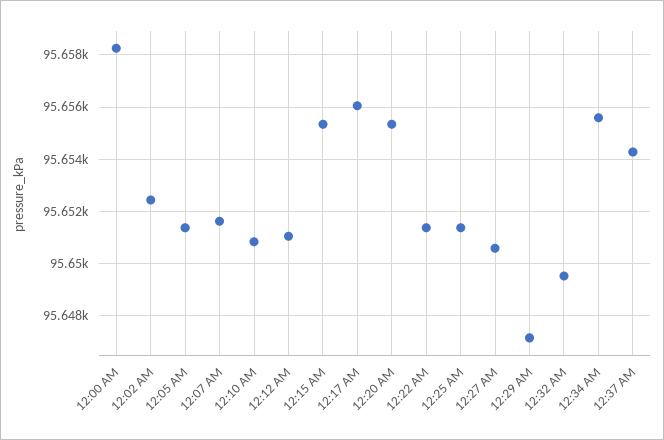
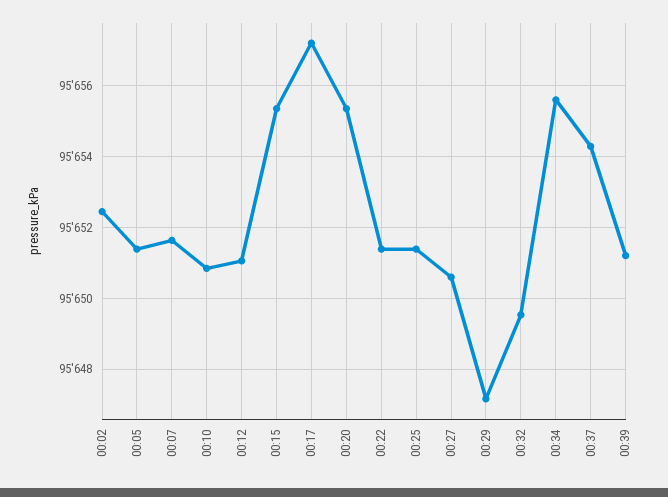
12:00 AM: 95658.25 -> none
12:17 AM: 95656 -> 95657.2
00:39: none -> 95651.2

